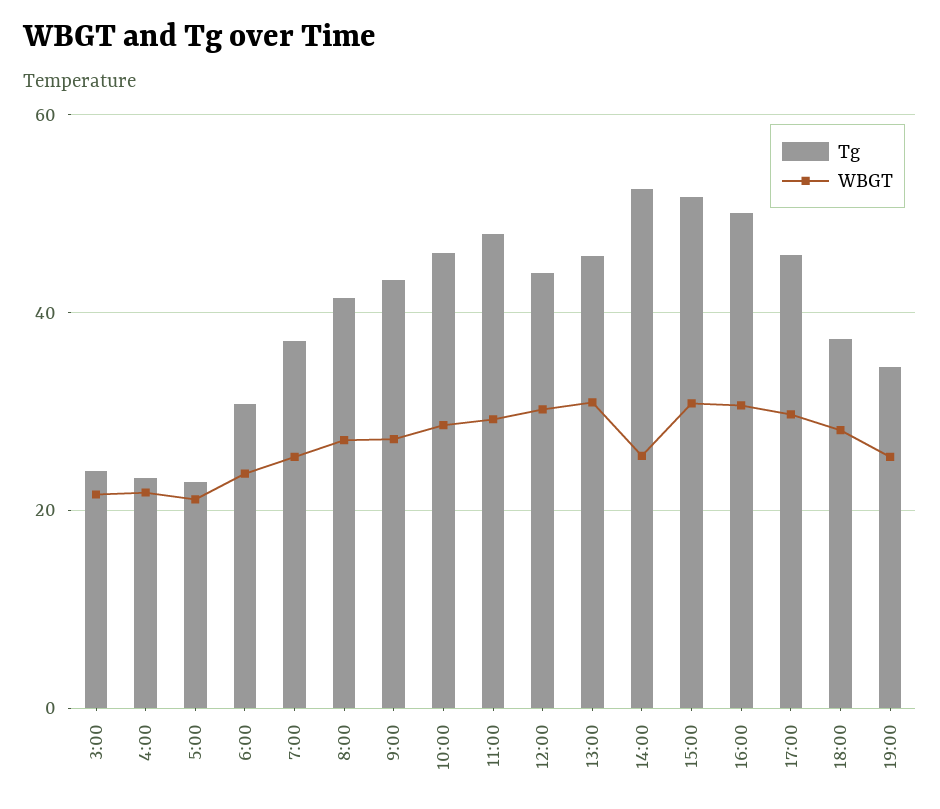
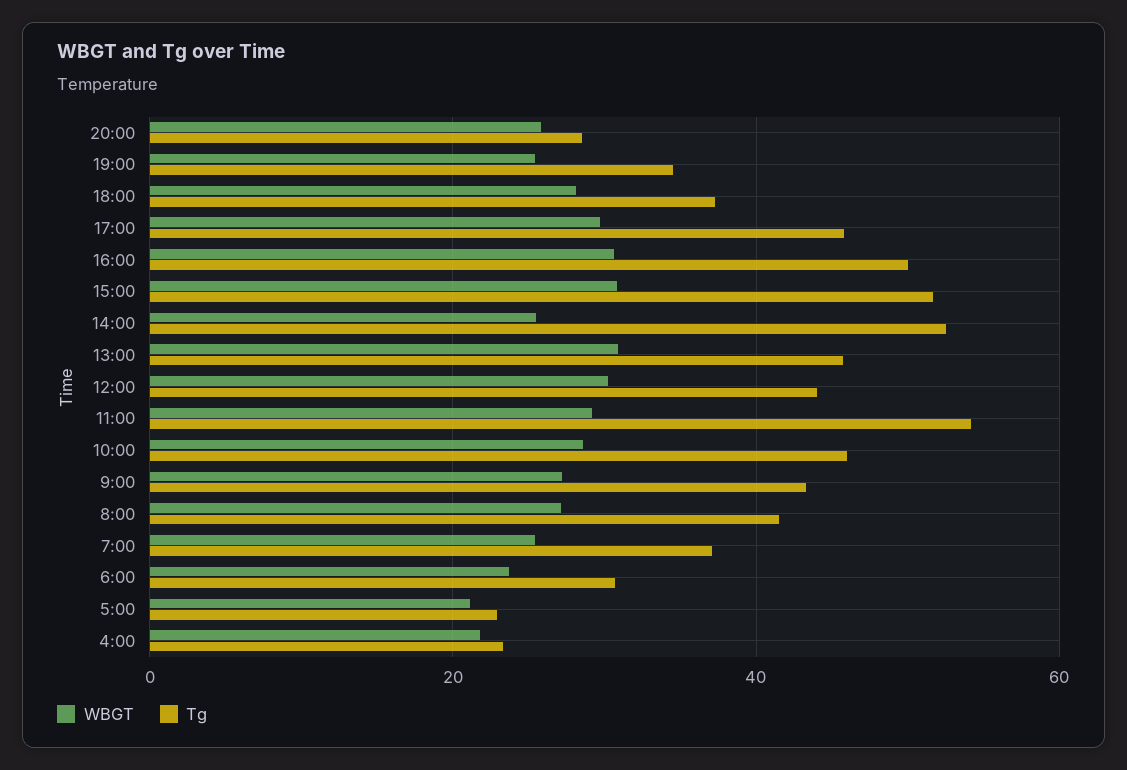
Tg, 3:00: 24 -> none
WBGT, 3:00: 22 -> none
Tg, 11:00: 48 -> 54
WBGT, 20:00: none -> 26
Tg, 20:00: none -> 28

